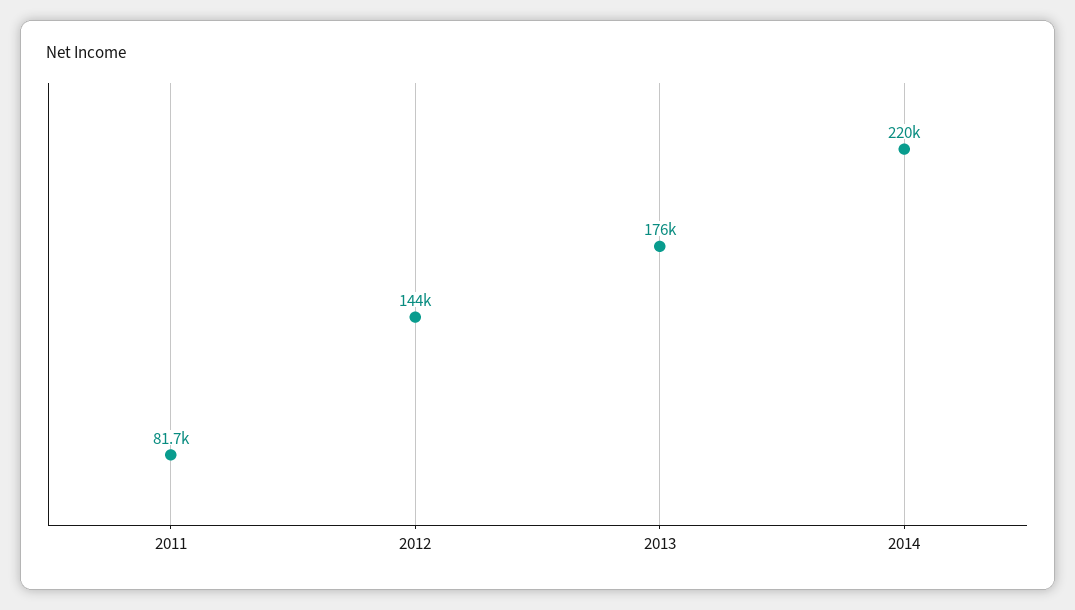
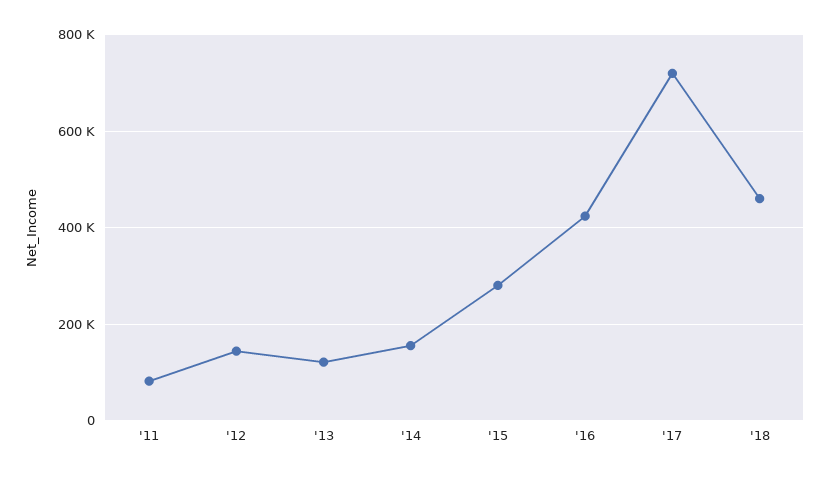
2013: 176000 -> 120000
2014: 220000 -> 160000
'15: none -> 280000
'16: none -> 420000
'17: none -> 720000
'18: none -> 460000

